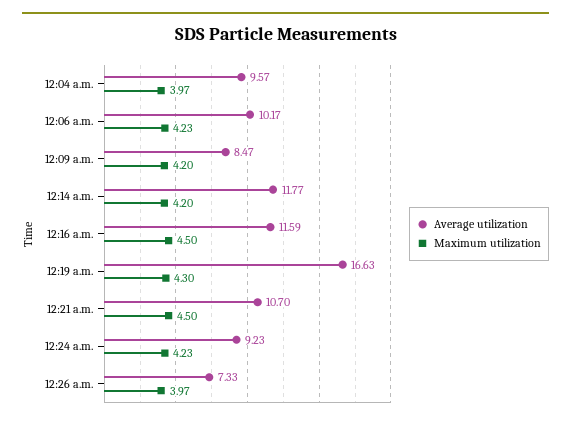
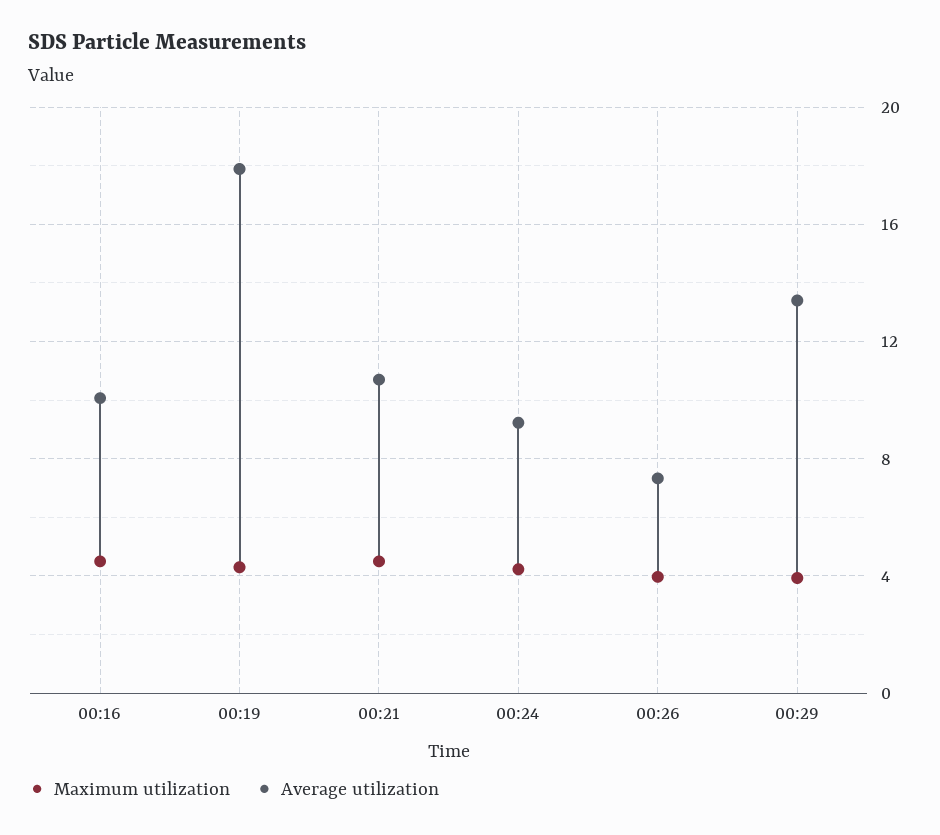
Average utilization, 12:04 a.m.: 9.57 -> none
Maximum utilization, 12:04 a.m.: 3.97 -> none
Average utilization, 12:06 a.m.: 10.17 -> none
Maximum utilization, 12:06 a.m.: 4.23 -> none
Average utilization, 12:09 a.m.: 8.47 -> none
Maximum utilization, 12:09 a.m.: 4.2 -> none
Average utilization, 12:14 a.m.: 11.77 -> none
Maximum utilization, 12:14 a.m.: 4.2 -> none
Average utilization, 12:16 a.m.: 11.59 -> 10
Average utilization, 12:19 a.m.: 16.63 -> 18
Maximum utilization, 00:29: none -> 4
Average utilization, 00:29: none -> 13.5

